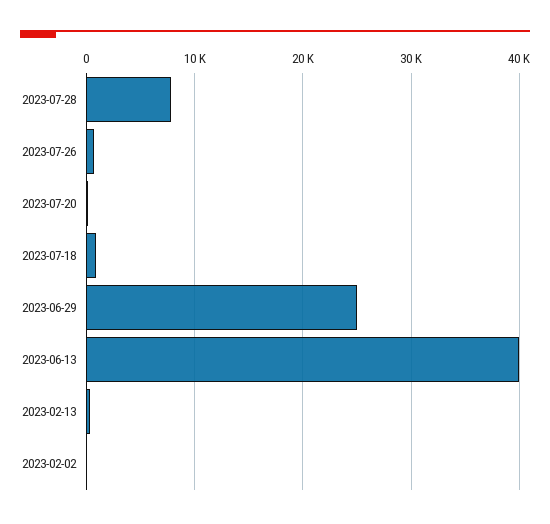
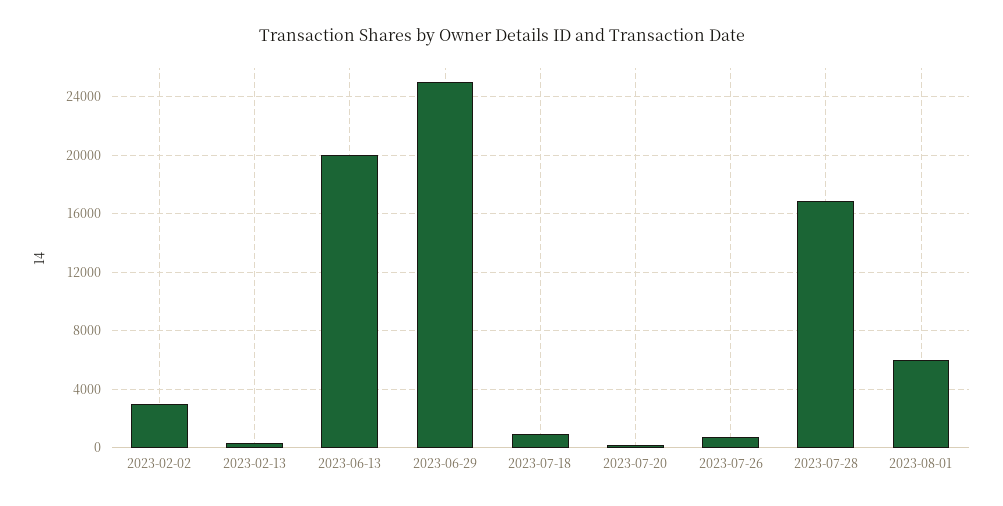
2023-07-28: 8000 -> 17000
2023-06-13: 40000 -> 20000
2023-02-02: 0 -> 3000
2023-08-01: none -> 6000

